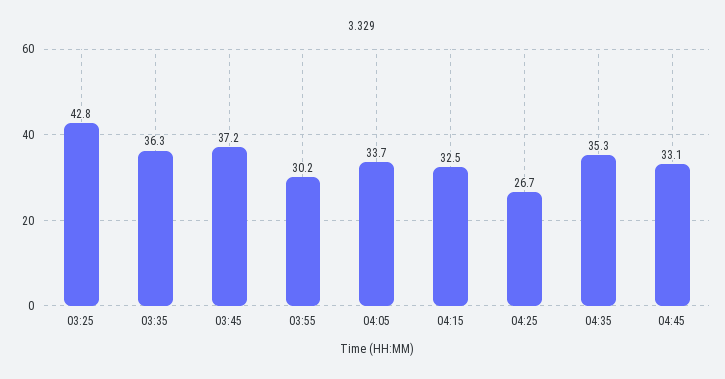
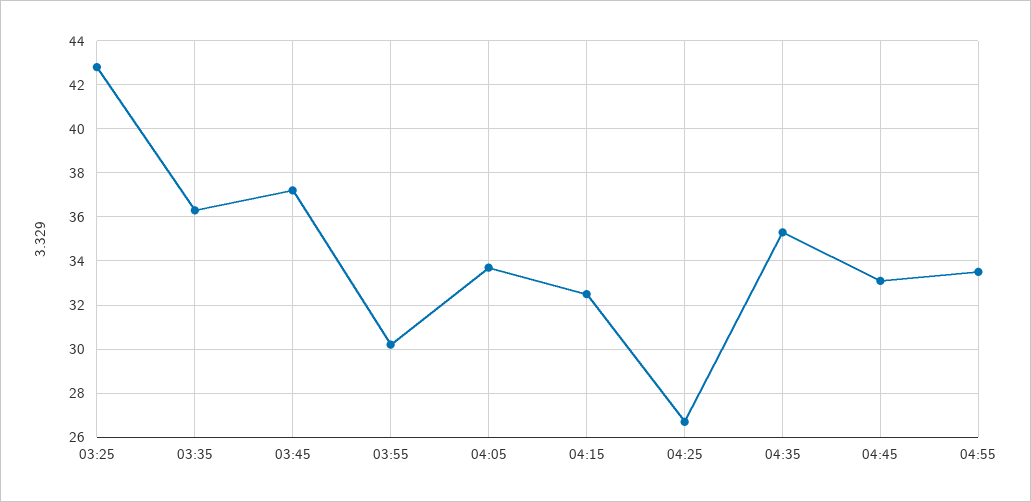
04:55: none -> 33.5

